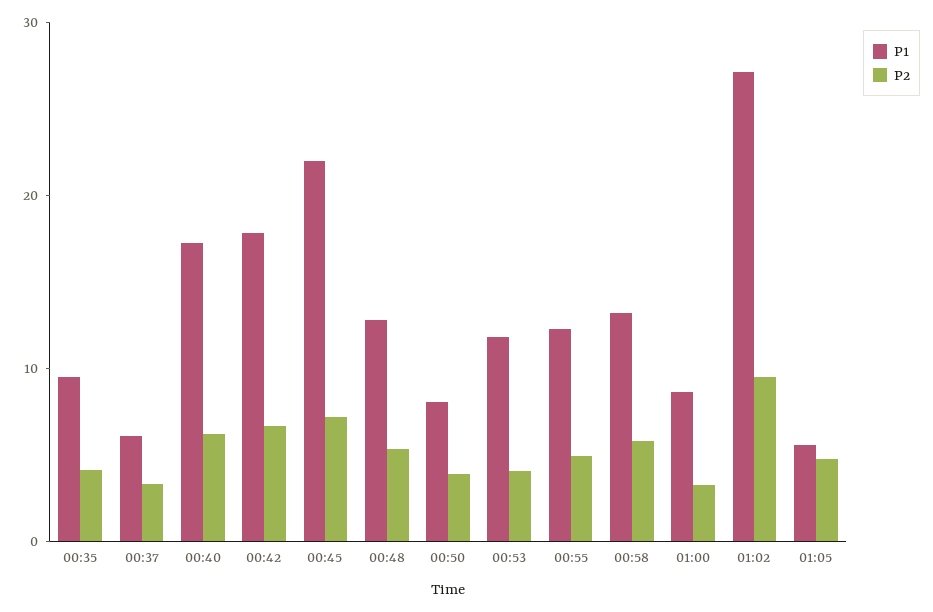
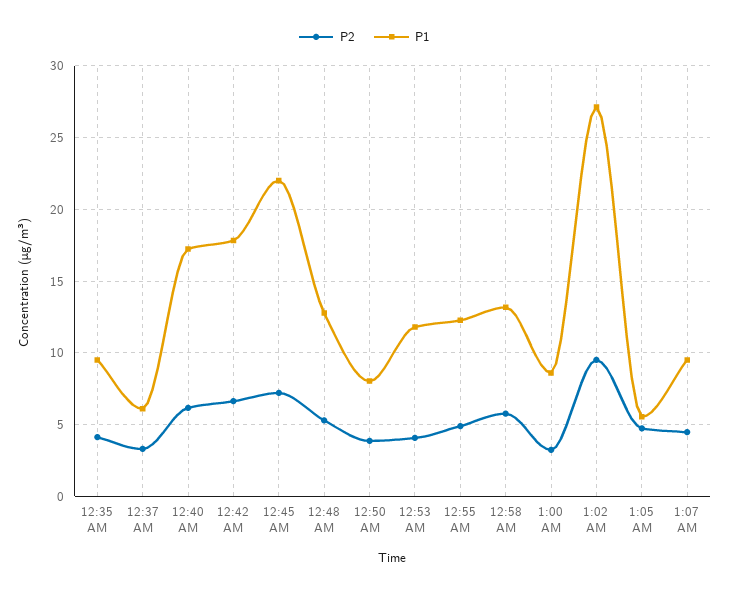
P2, 1:07 AM: none -> 4.5
P1, 1:07 AM: none -> 9.5

